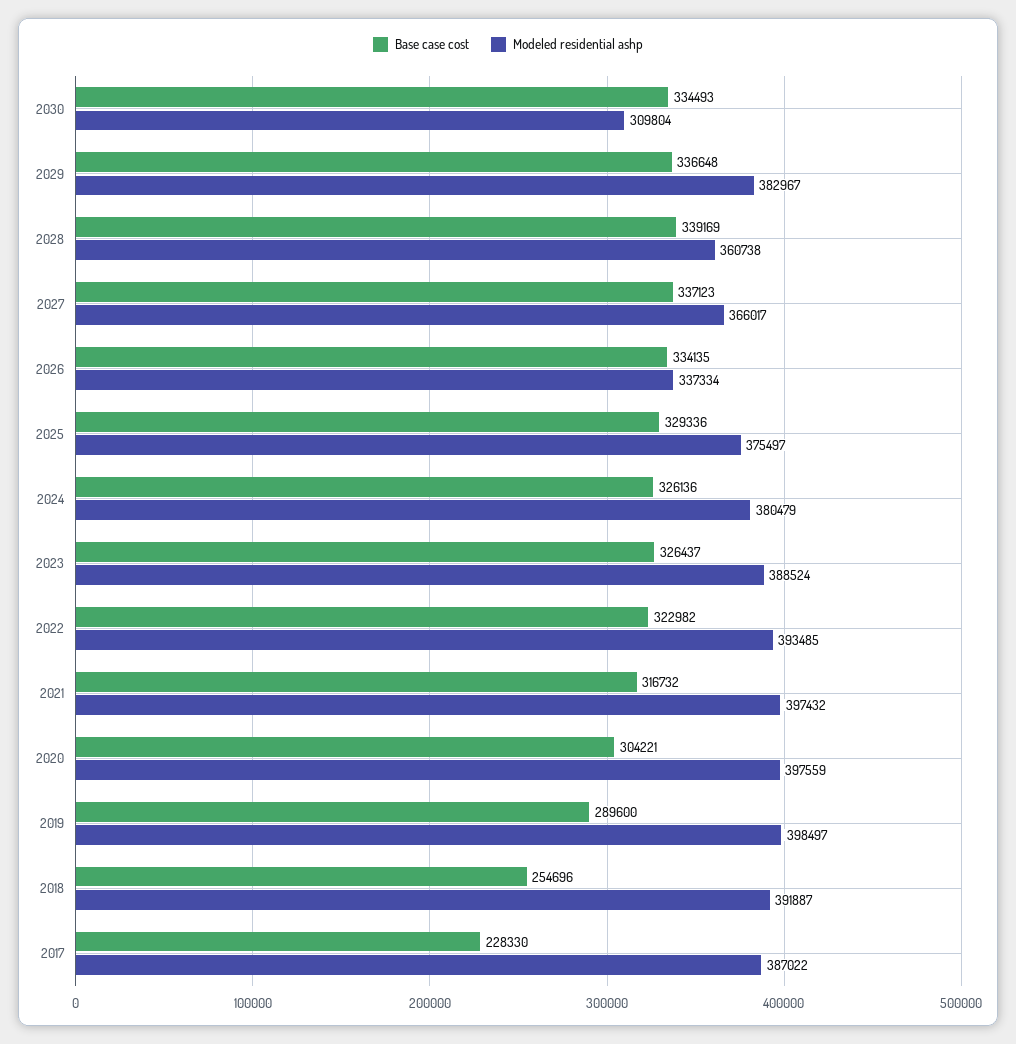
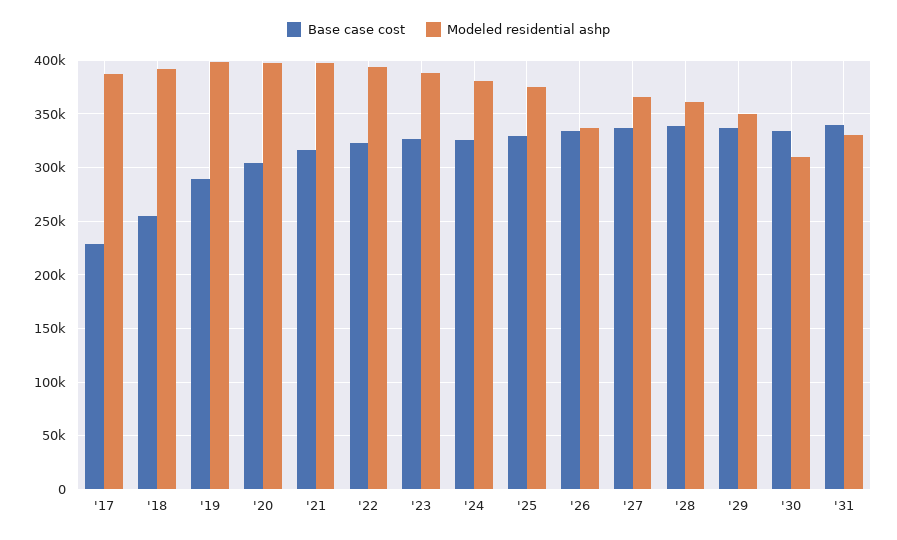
Modeled residential ashp, 2029: 382967 -> 350000
Base case cost, '31: none -> 340000
Modeled residential ashp, '31: none -> 330000

